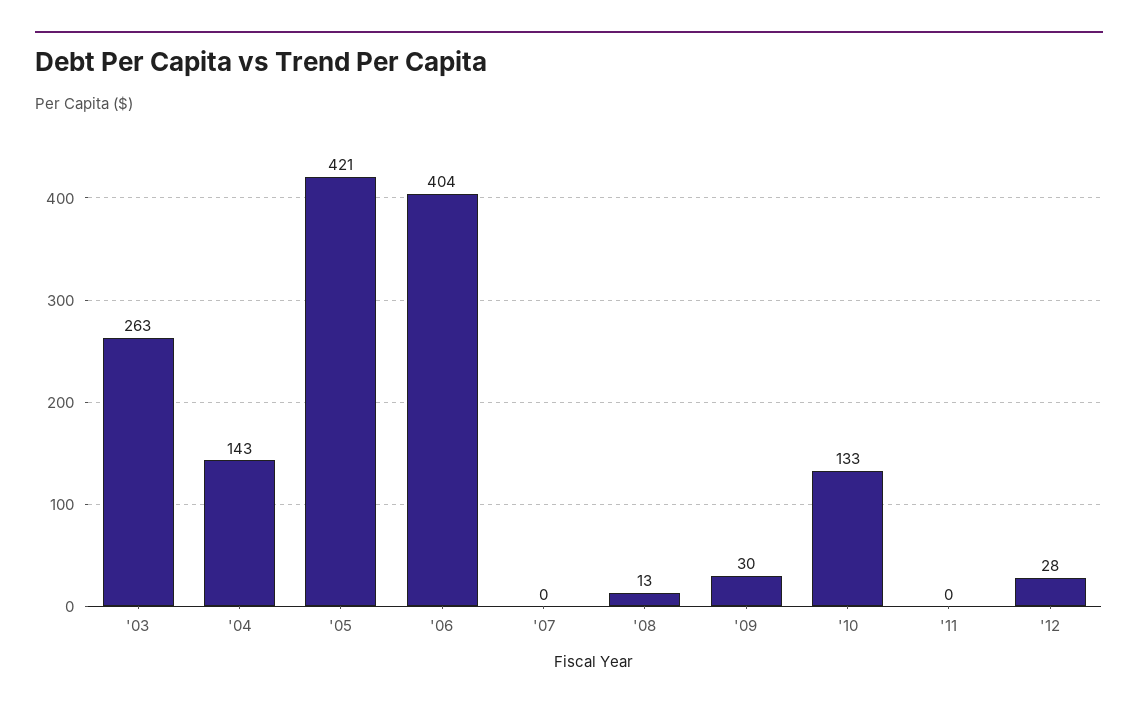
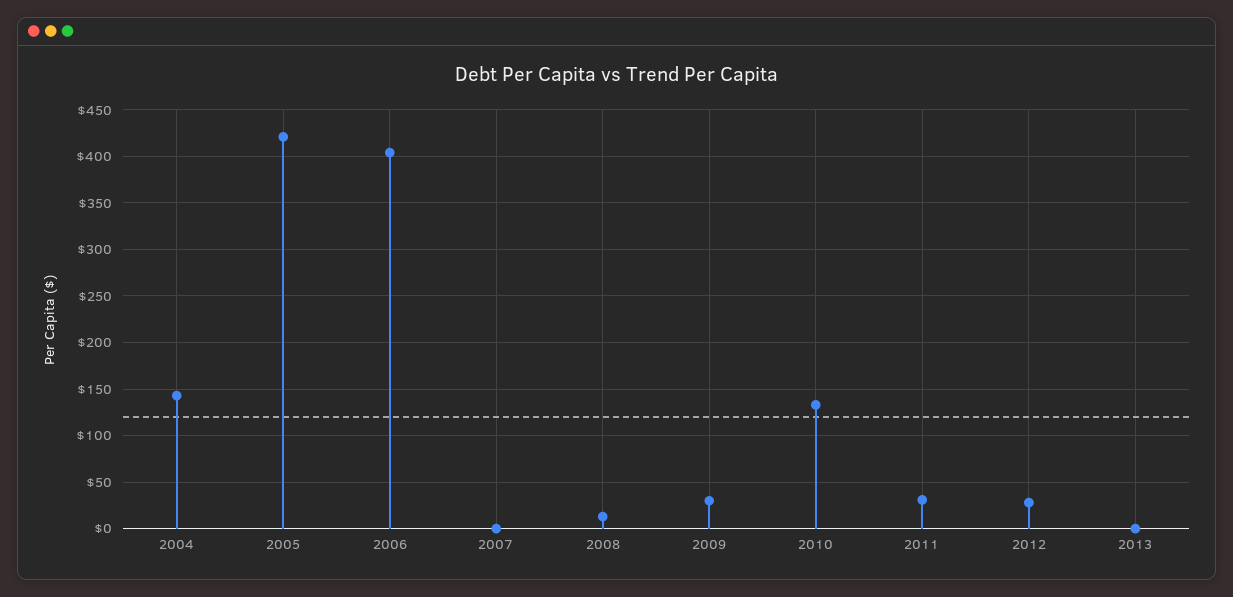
'03: 263 -> none
'11: 0 -> 30
2013: none -> 0

